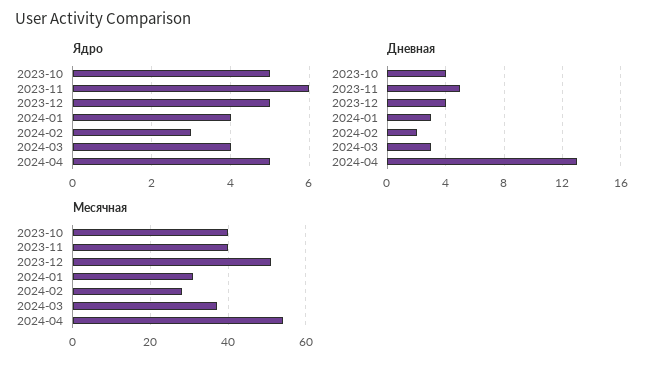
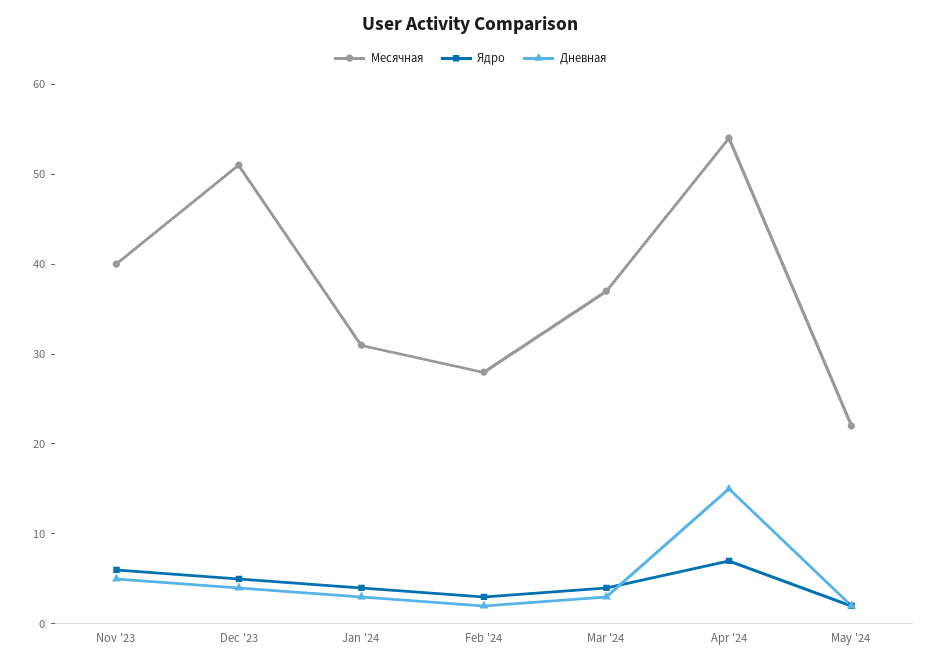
Ядро, 2023-10: 5 -> none
Ядро, 2024-04: 5 -> 7
Дневная, 2023-10: 4 -> none
Дневная, 2024-04: 13 -> 15
Месячная, 2023-10: 40 -> none
Месячная, May '24: none -> 22
Ядро, May '24: none -> 2
Дневная, May '24: none -> 2

